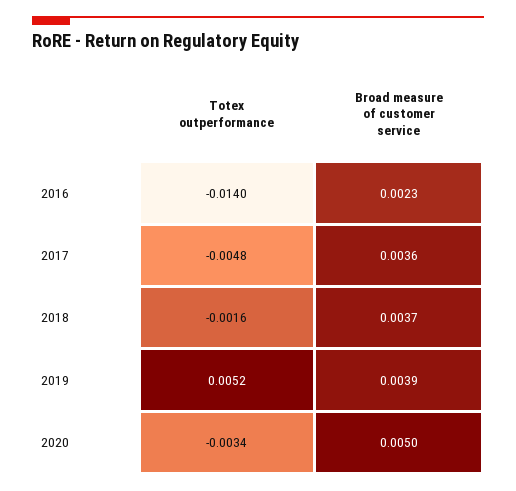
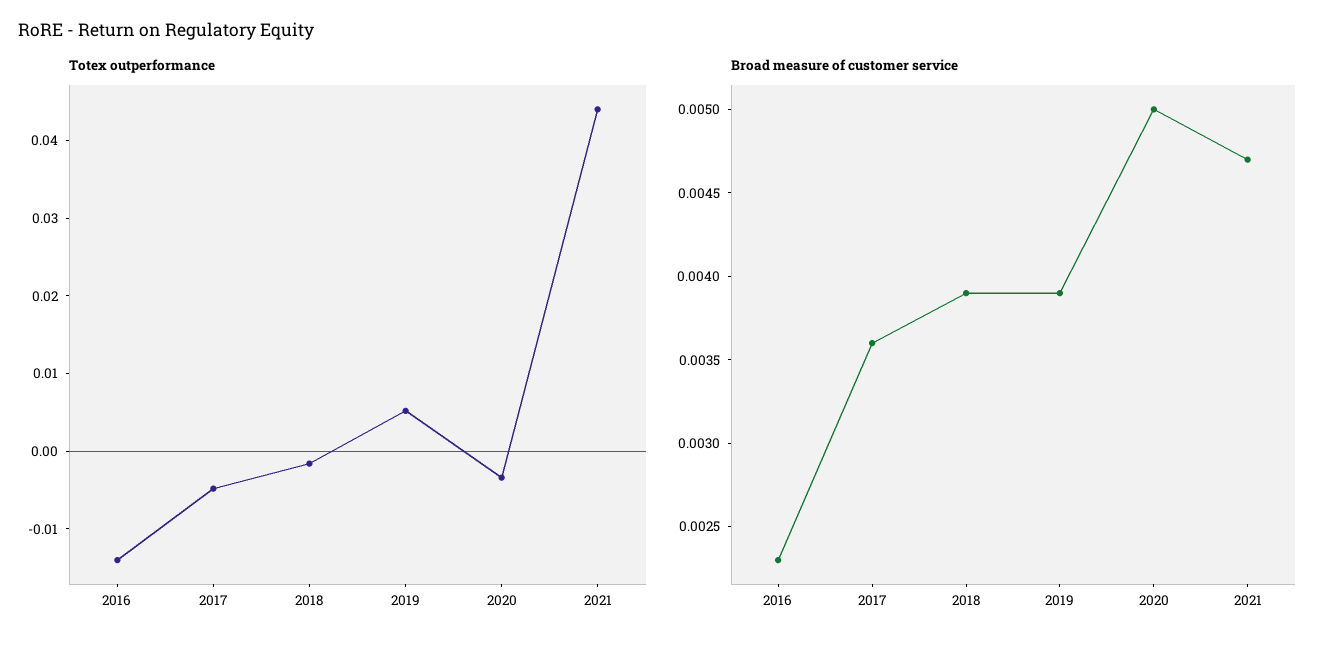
Broad measure of customer service, 2018: 0.0037 -> 0.0039
Totex outperformance, 2021: none -> 0.044
Broad measure of customer service, 2021: none -> 0.0047

